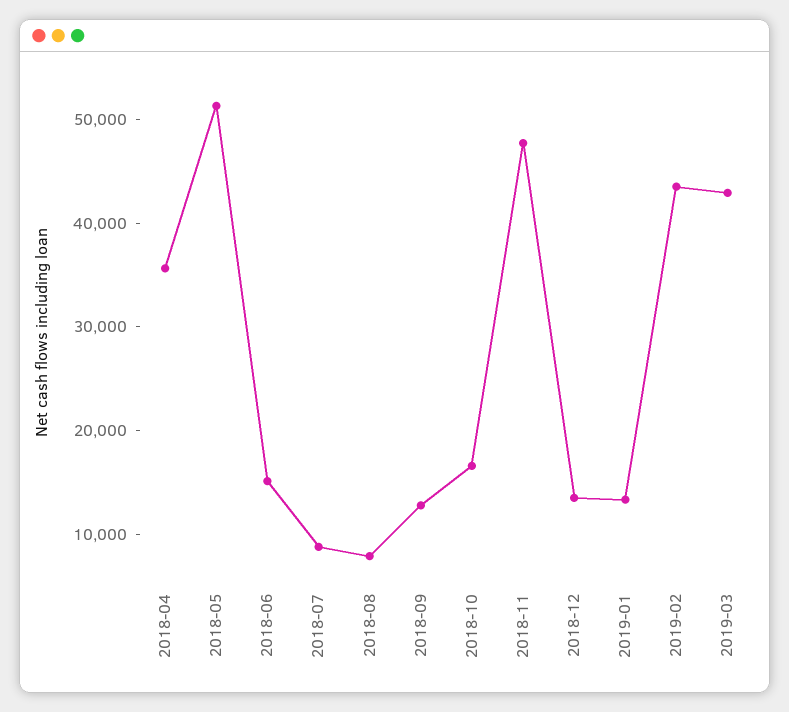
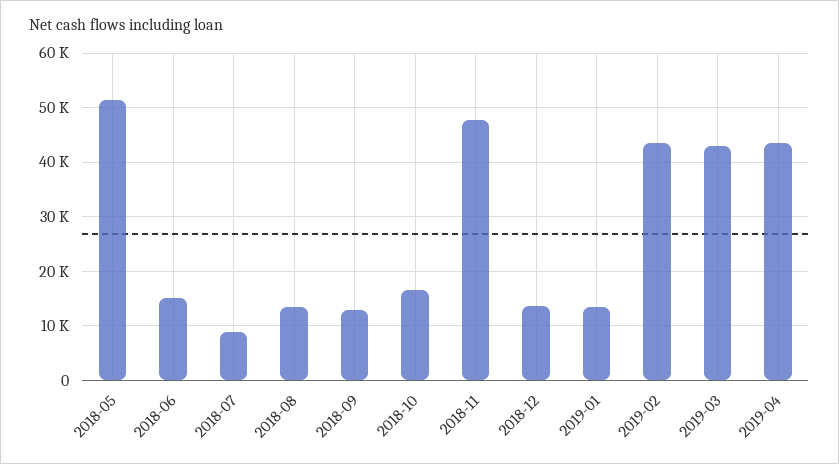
2018-04: 36000 -> none
2018-08: 8000 -> 14000
2019-04: none -> 44000

